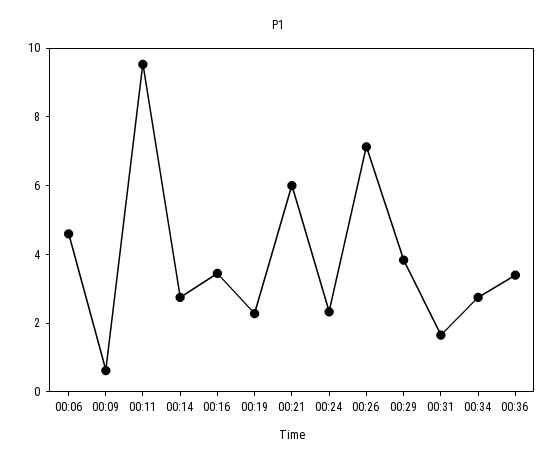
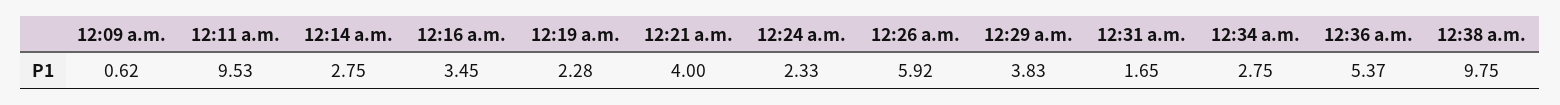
00:06: 4.5 -> none
00:21: 6 -> 4
00:26: 7 -> 5.92
00:36: 3.5 -> 5.37
12:38 a.m.: none -> 9.75

